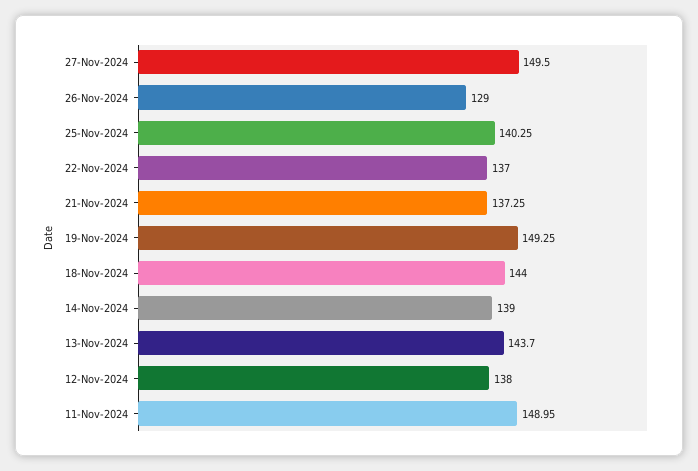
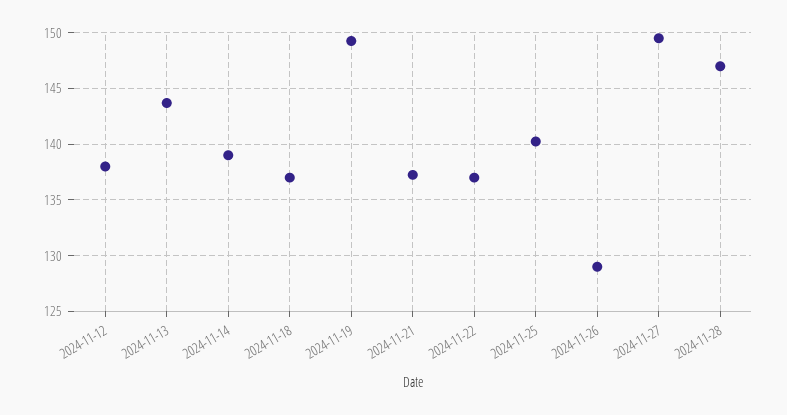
18-Nov-2024: 144 -> 137
11-Nov-2024: 148.95 -> none
2024-11-28: none -> 147

